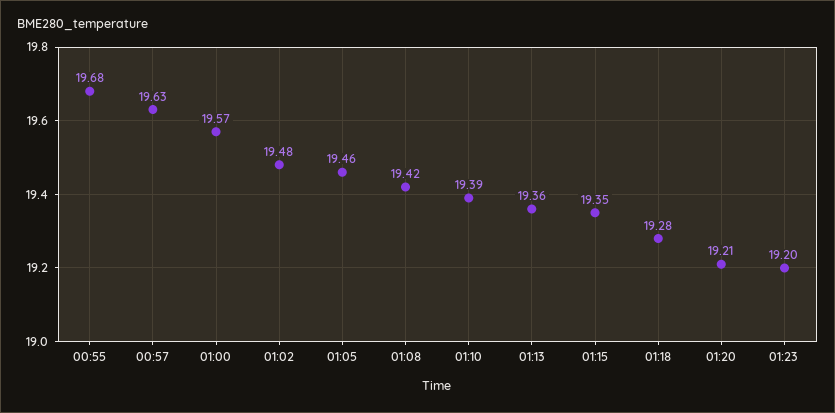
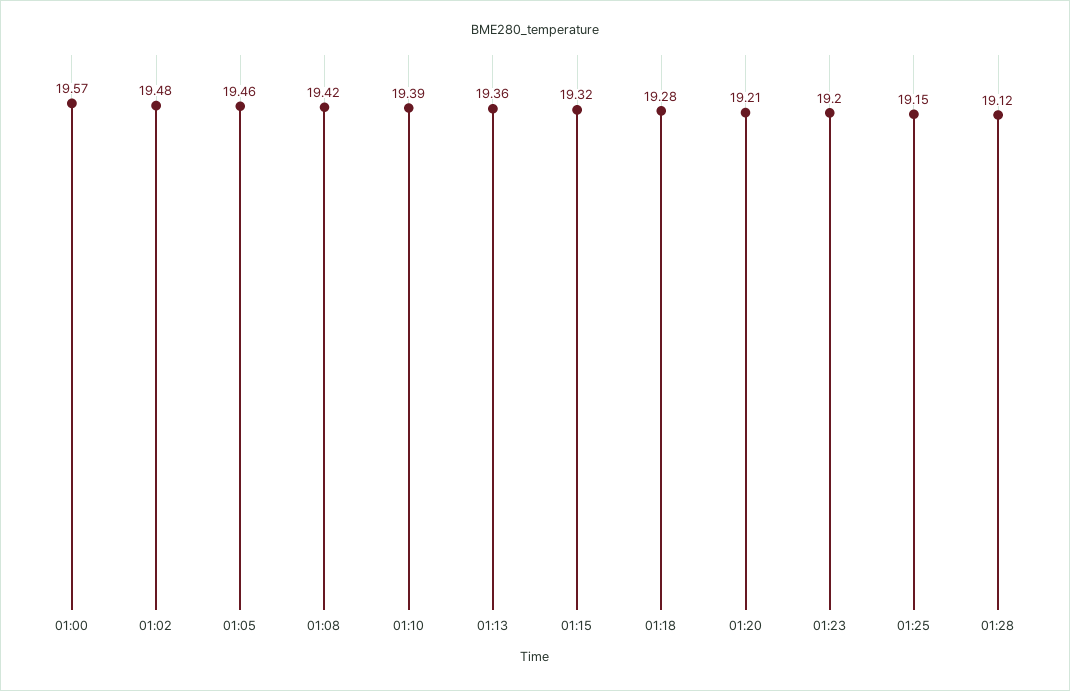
00:55: 19.68 -> none
00:57: 19.63 -> none
01:15: 19.35 -> 19.32
01:25: none -> 19.15
01:28: none -> 19.12

